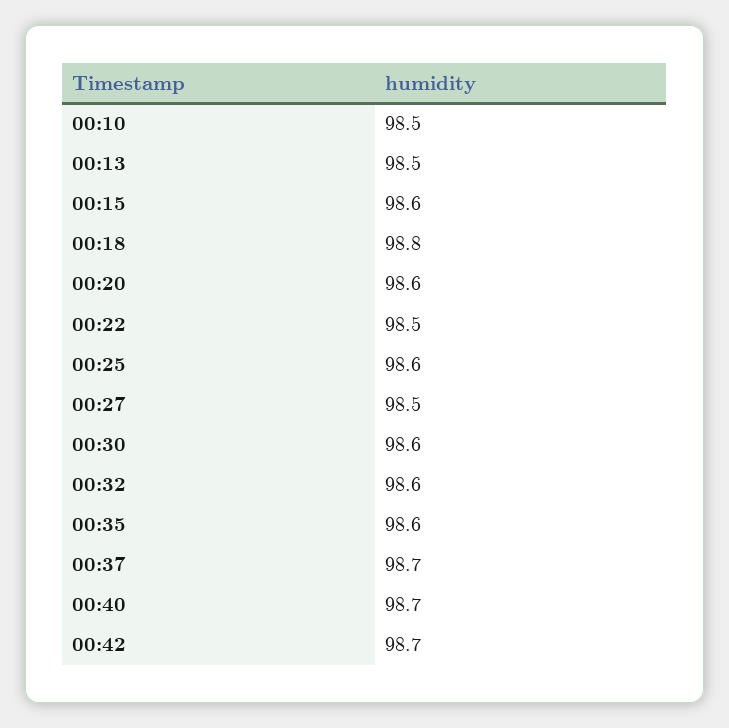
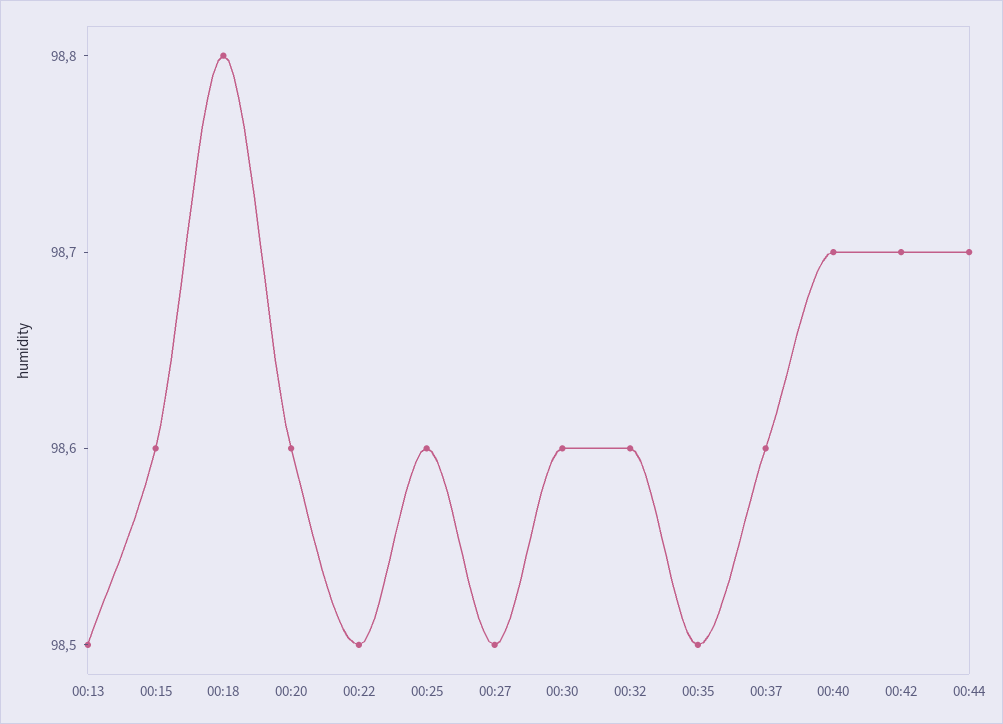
00:10: 98.5 -> none
00:35: 98.6 -> 98.5
00:37: 98.7 -> 98.6
00:44: none -> 98.7

